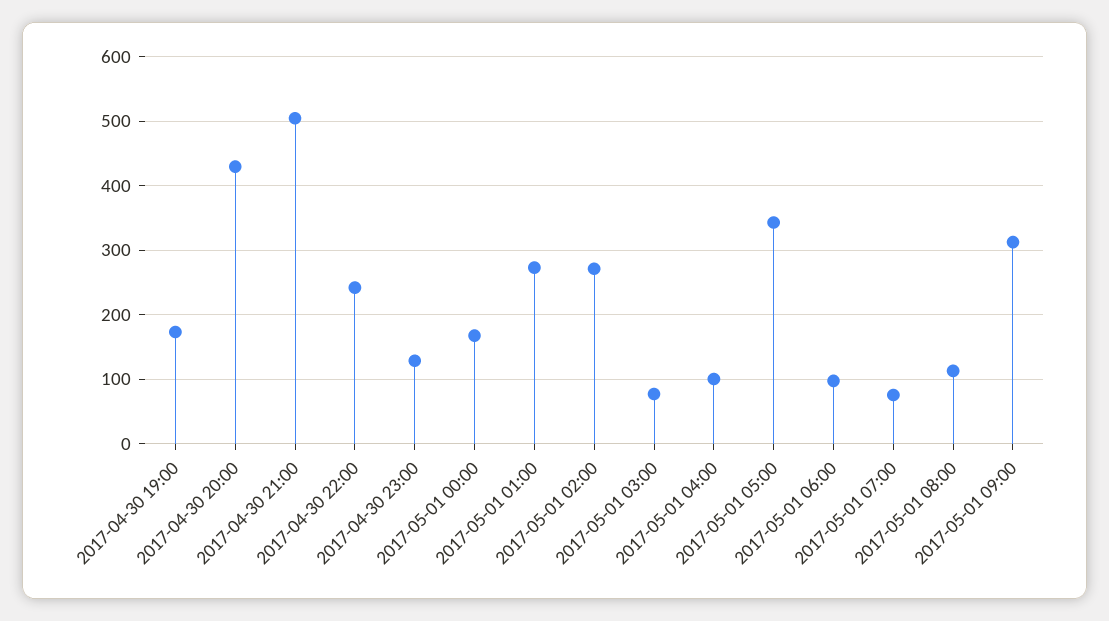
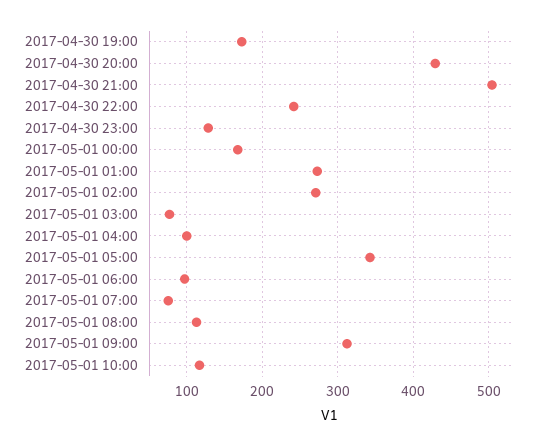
2017-05-01 10:00: none -> 120

